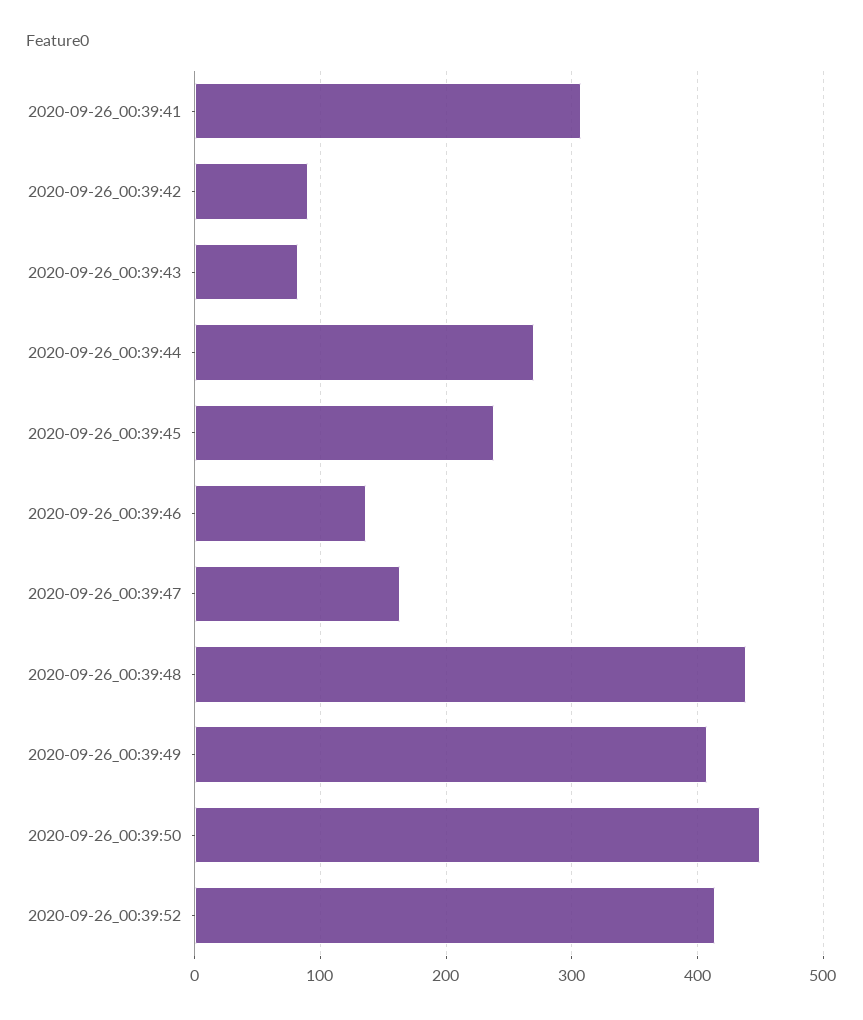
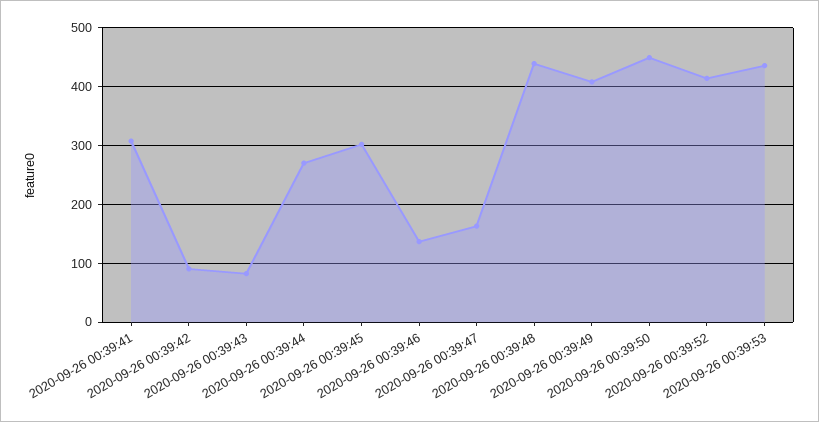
2020-09-26_00:39:45: 240 -> 300
2020-09-26 00:39:53: none -> 440

